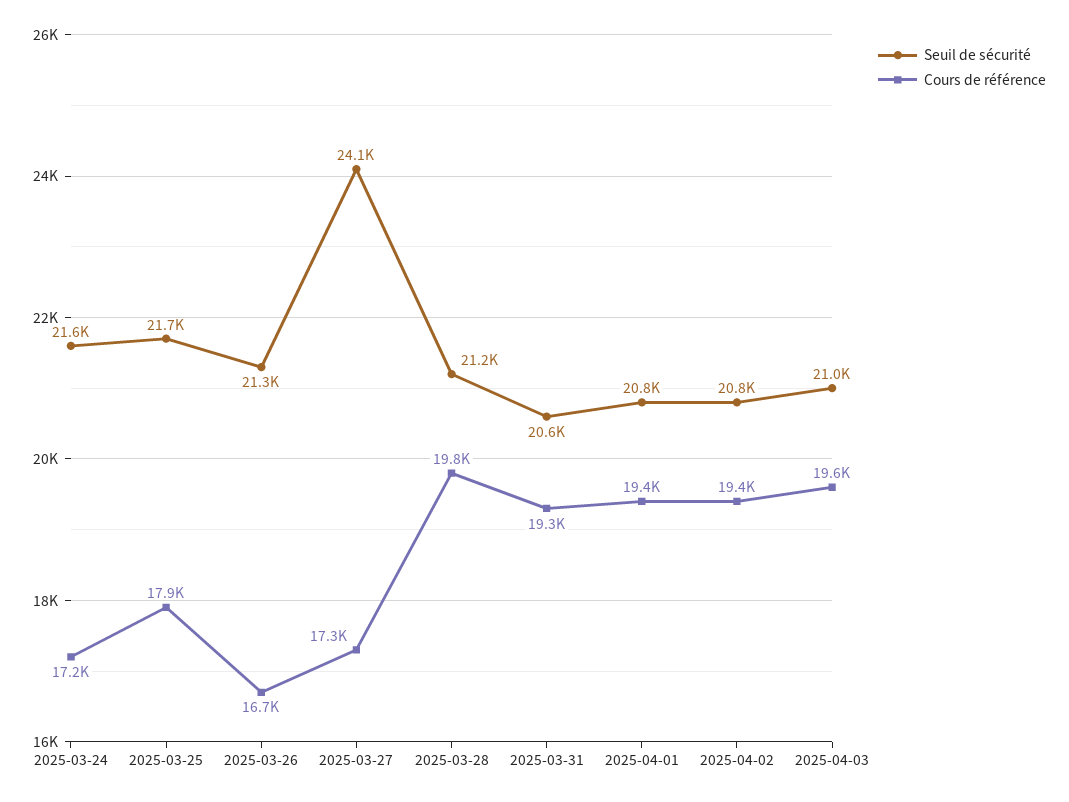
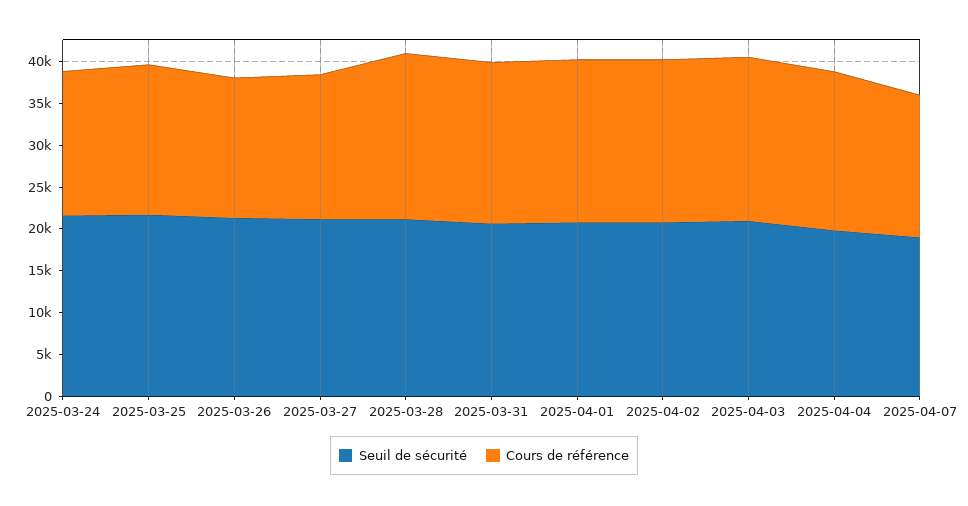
Seuil de sécurité, 2025-03-27: 24100 -> 21000
Seuil de sécurité, 2025-04-04: none -> 20000
Cours de référence, 2025-04-04: none -> 19000
Seuil de sécurité, 2025-04-07: none -> 19000
Cours de référence, 2025-04-07: none -> 17000

